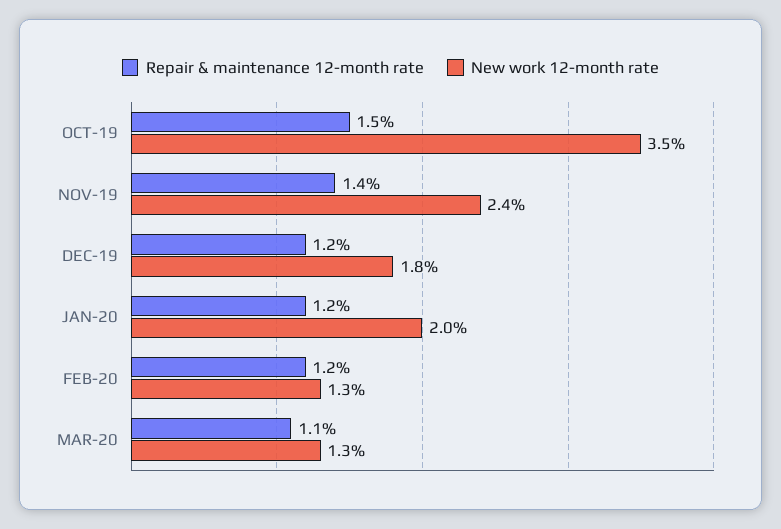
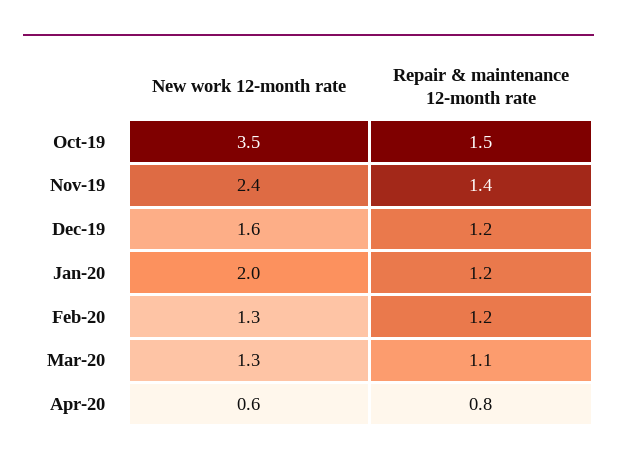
New work 12-month rate, DEC-19: 1.8 -> 1.6
New work 12-month rate, Apr-20: none -> 0.6
Repair & maintenance 12-month rate, Apr-20: none -> 0.8

